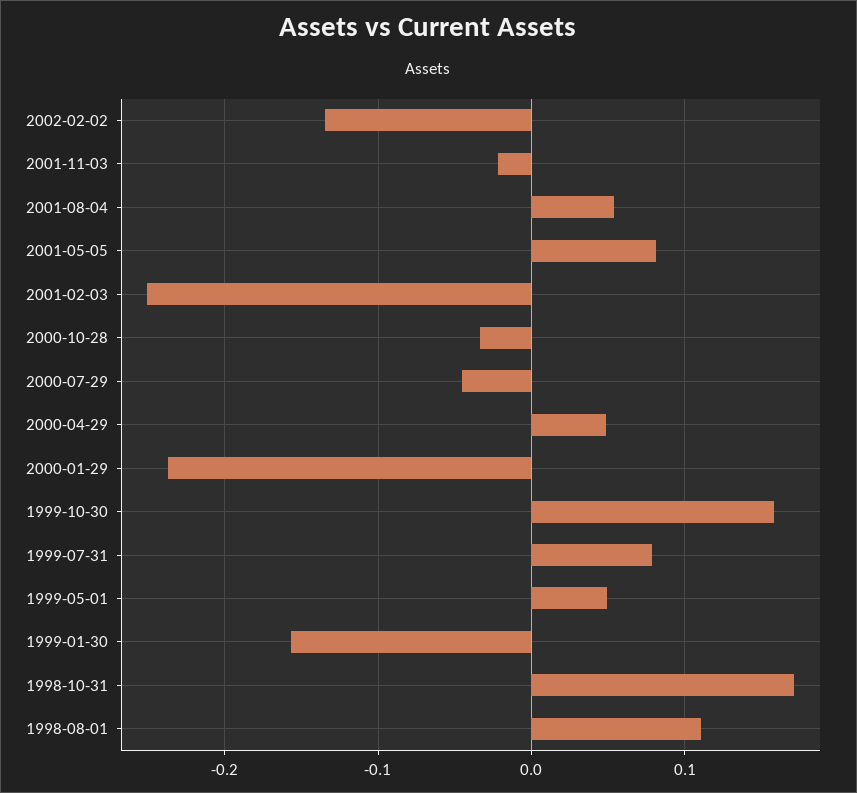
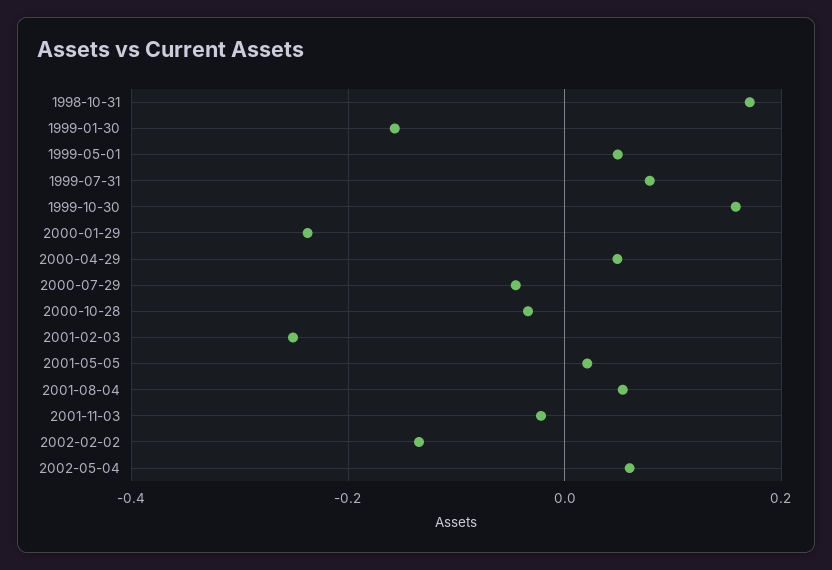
2001-05-05: 0.08 -> 0.02
1998-08-01: 0.11 -> none
2002-05-04: none -> 0.06

